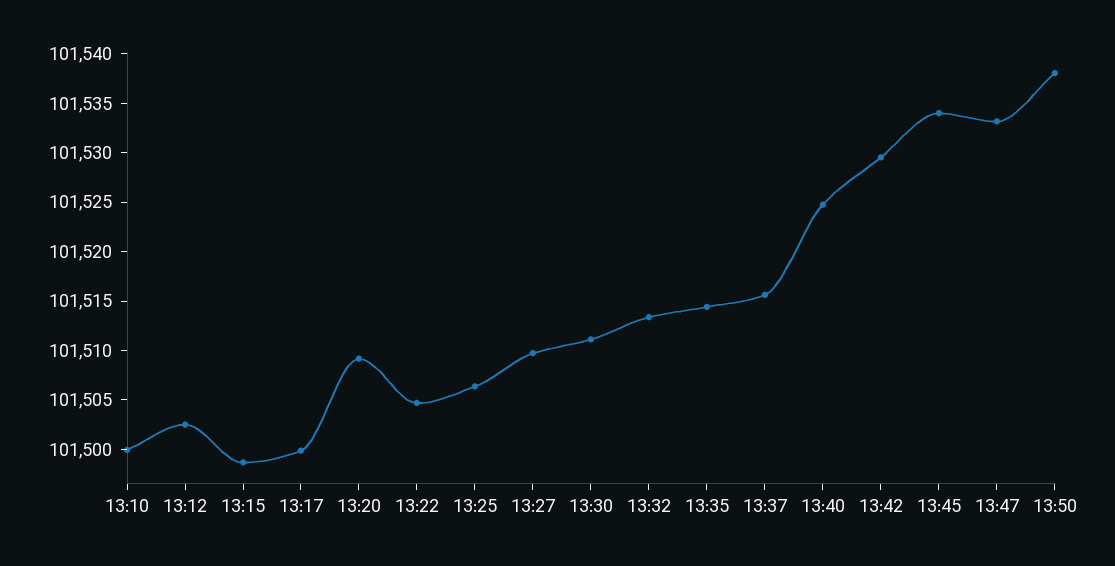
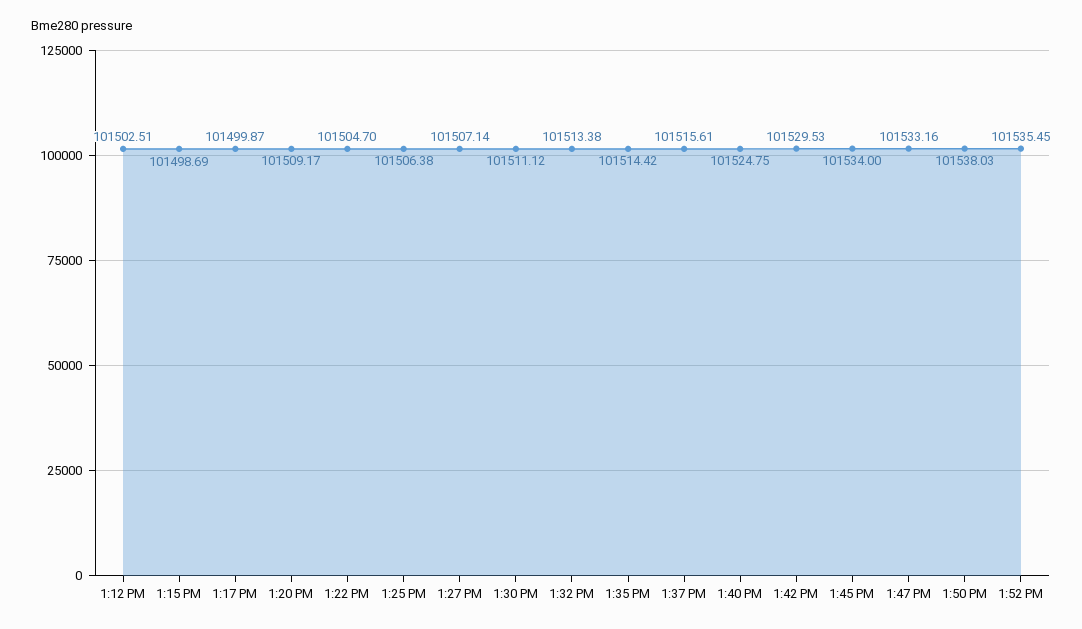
13:10: 101500 -> none
13:27: 101510 -> 101507.14
1:52 PM: none -> 101535.45

